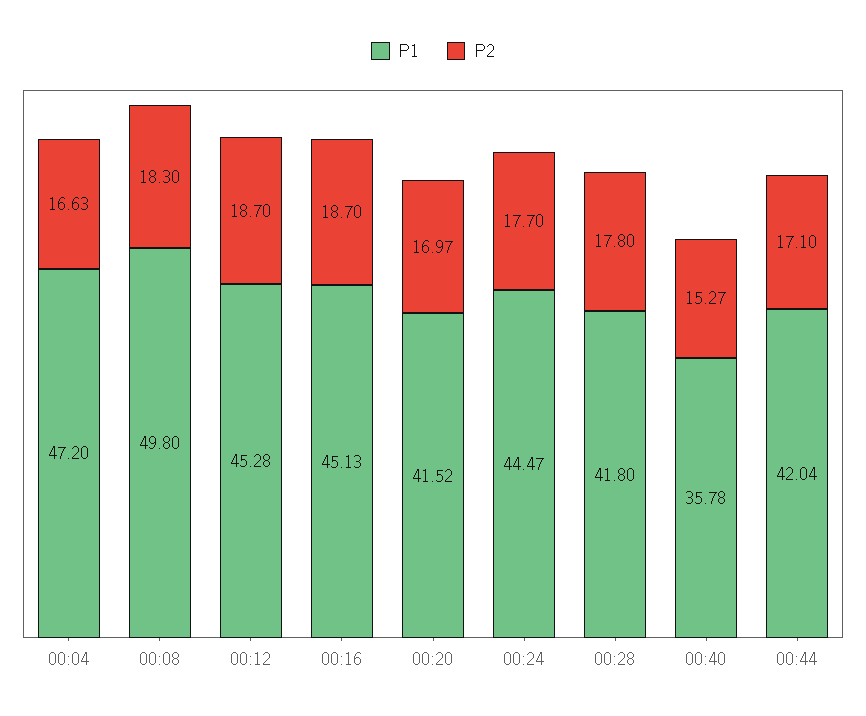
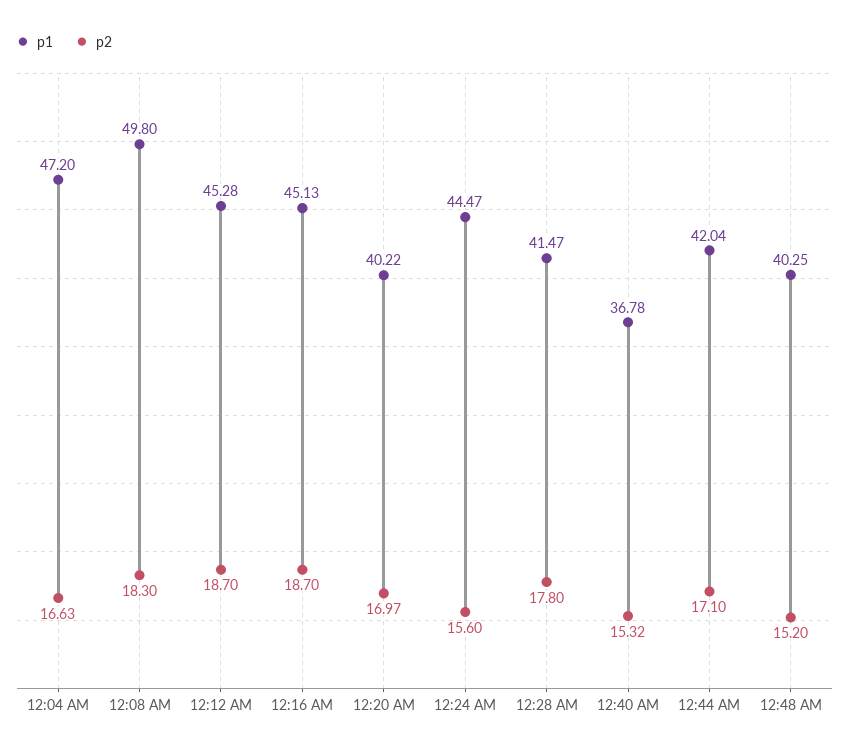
P1, 00:20: 41.52 -> 40.22
P2, 00:24: 17.7 -> 15.6
P1, 00:28: 41.8 -> 41.47
P1, 00:40: 35.78 -> 36.78
P2, 00:40: 15.27 -> 15.32
P1, 12:48 AM: none -> 40.25
P2, 12:48 AM: none -> 15.2

